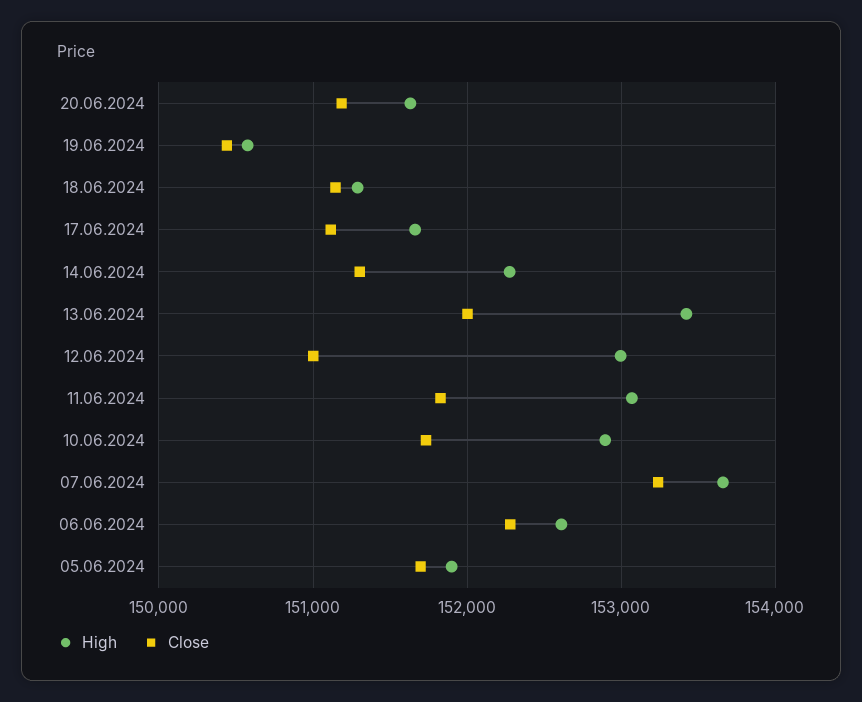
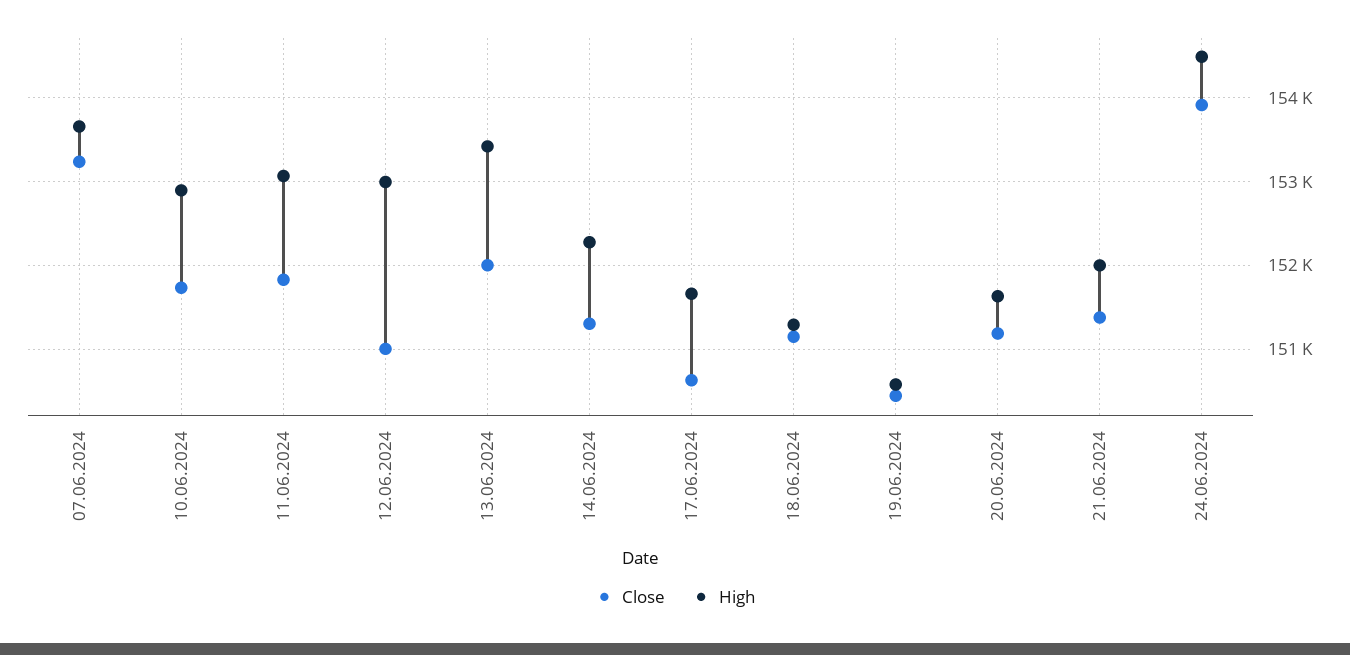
Close, 17.06.2024: 151100 -> 150600
High, 06.06.2024: 152600 -> none
Close, 06.06.2024: 152300 -> none
High, 05.06.2024: 151900 -> none
Close, 05.06.2024: 151700 -> none
Close, 21.06.2024: none -> 151400
High, 21.06.2024: none -> 152000
Close, 24.06.2024: none -> 153900
High, 24.06.2024: none -> 154500

